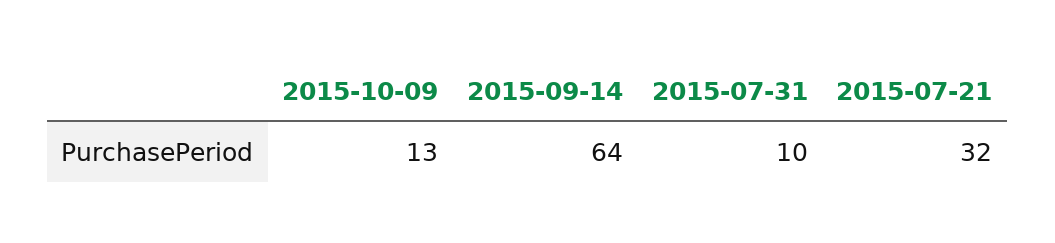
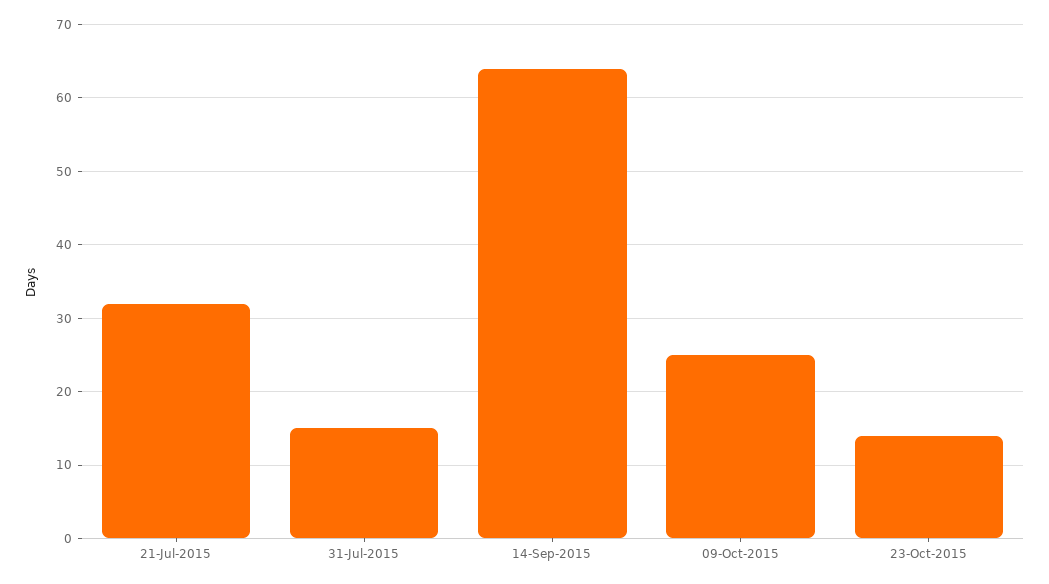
2015-10-09: 13 -> 25
2015-07-31: 10 -> 15
23-Oct-2015: none -> 14

